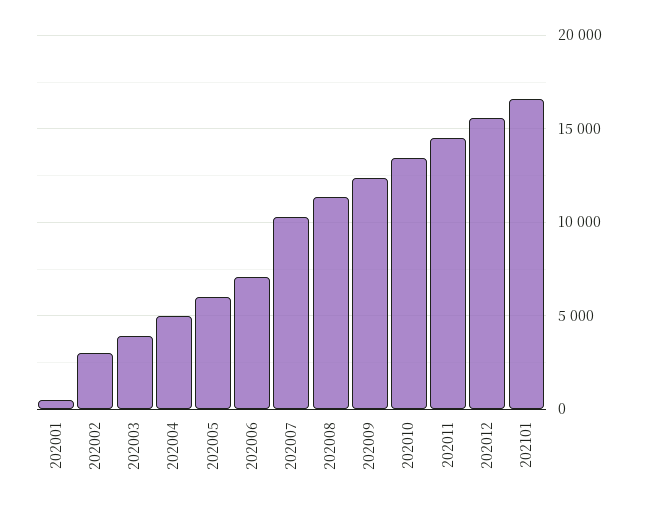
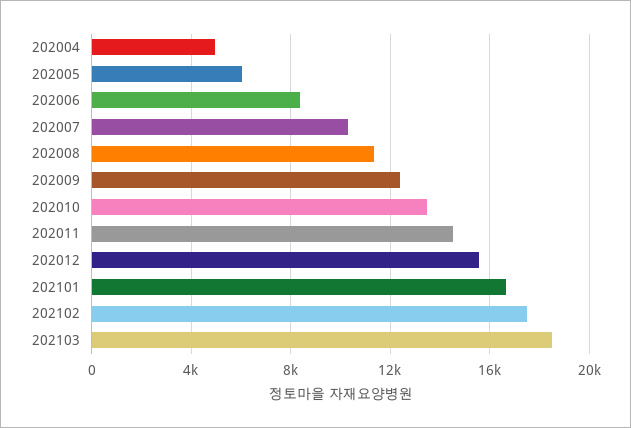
202001: 500 -> none
202002: 3000 -> none
202003: 4000 -> none
202006: 7000 -> 8500
202102: none -> 17500
202103: none -> 18500

